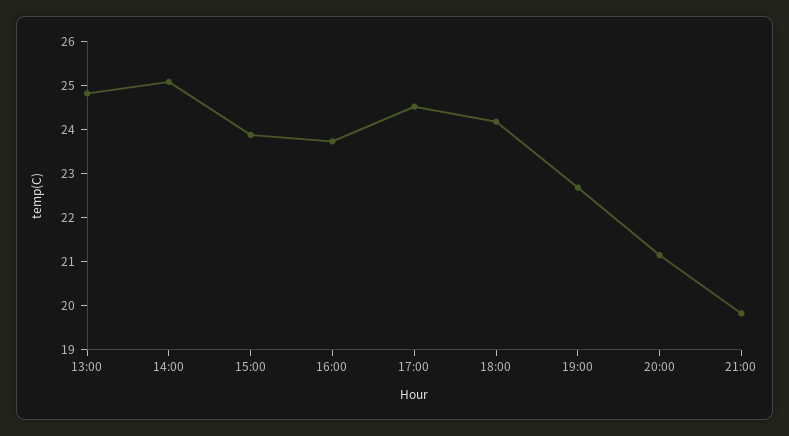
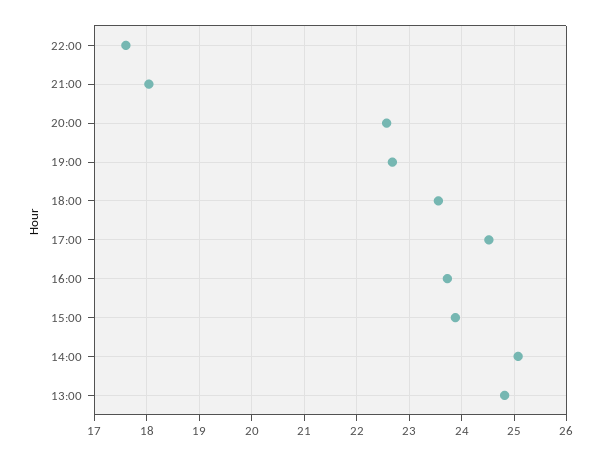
18:00: 24.2 -> 23.6
20:00: 21.2 -> 22.6
21:00: 19.8 -> 18
22:00: none -> 17.6

